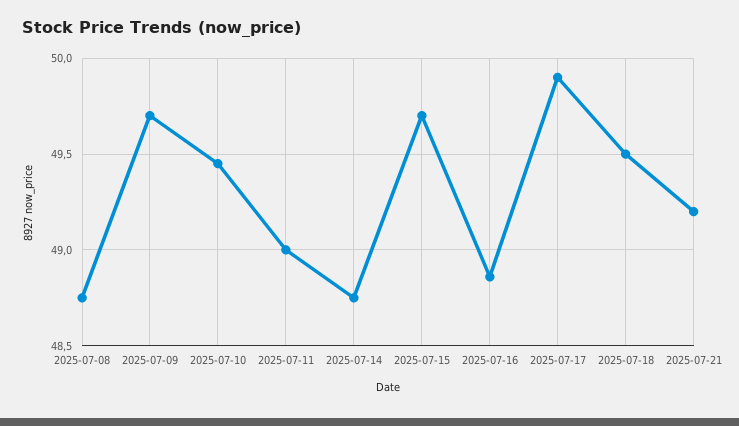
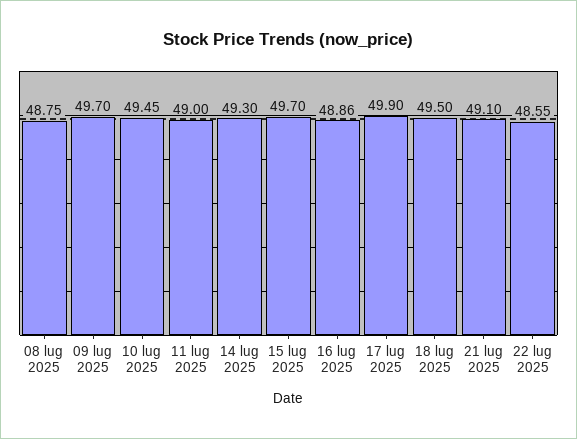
2025-07-14: 48.75 -> 49.3
2025-07-21: 49.2 -> 49.1
22 lug 2025: none -> 48.55

